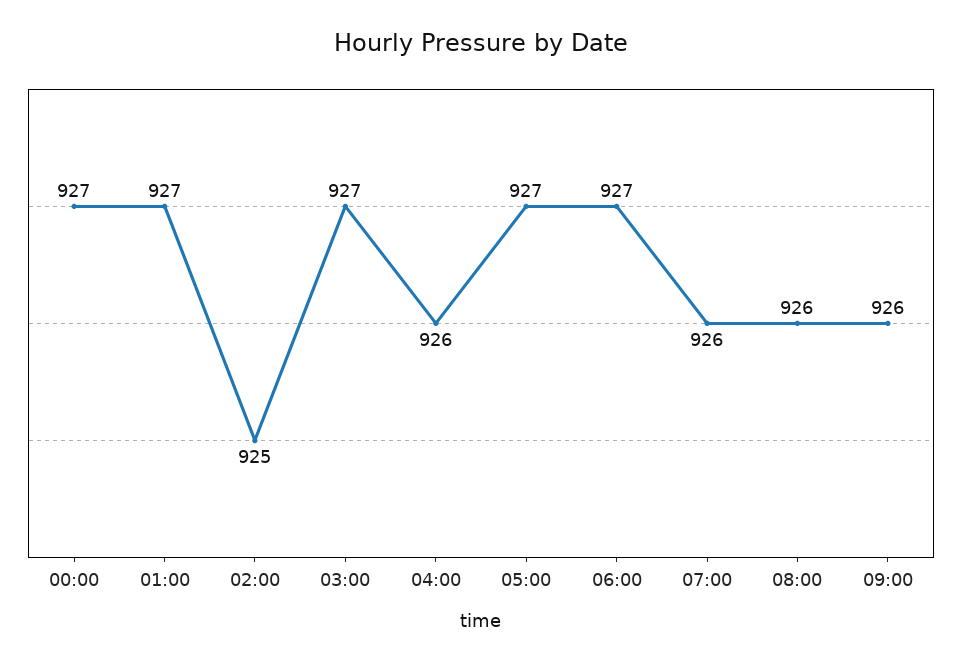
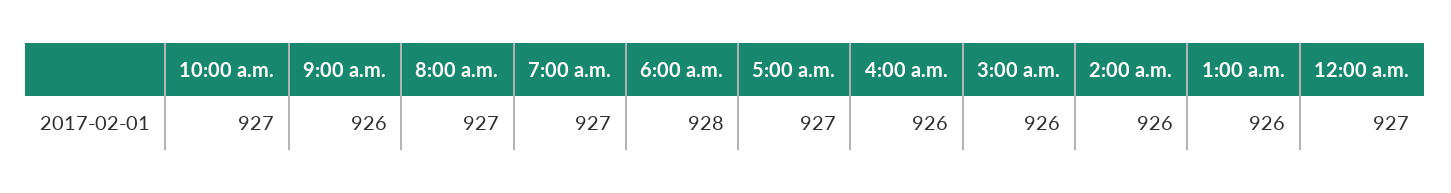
01:00: 927 -> 926
02:00: 925 -> 926
03:00: 927 -> 926
06:00: 927 -> 928
07:00: 926 -> 927
08:00: 926 -> 927
10:00 a.m.: none -> 927

